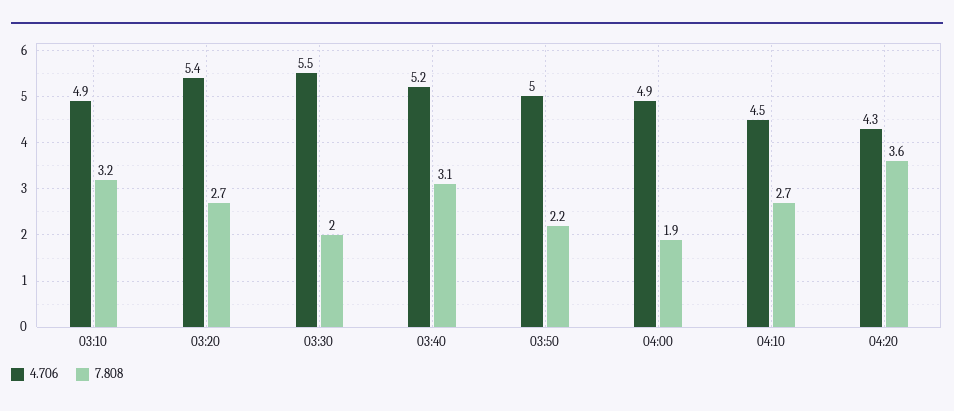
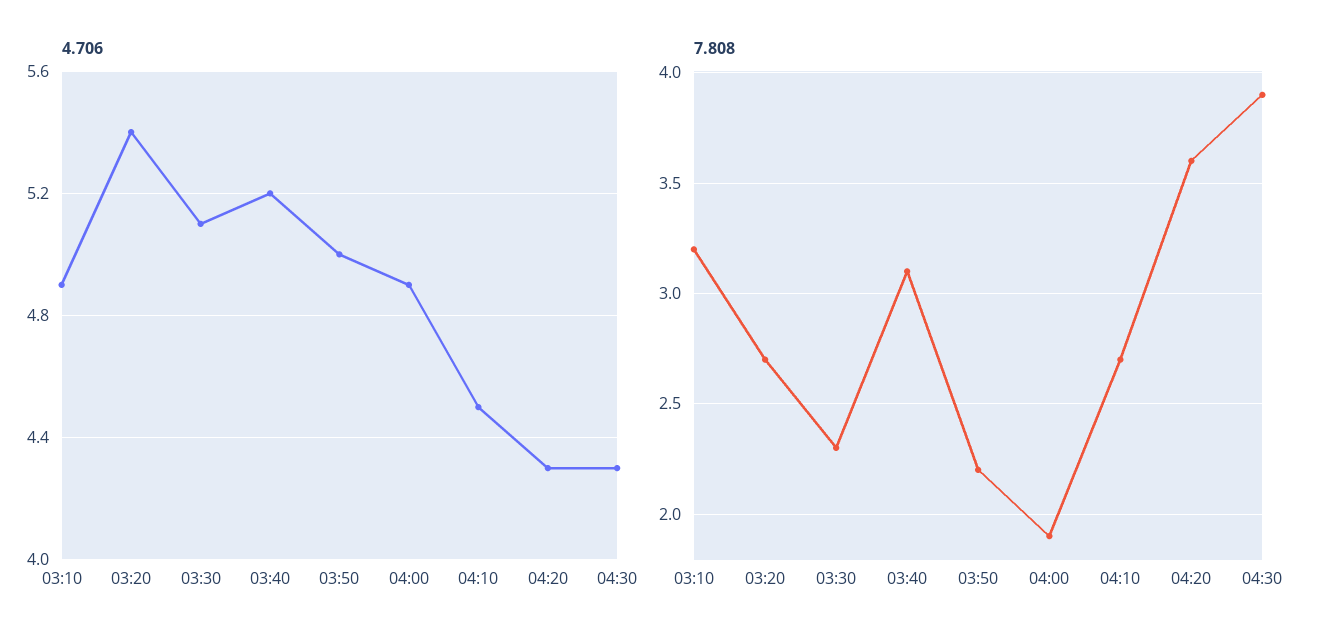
4.706, 03:30: 5.5 -> 5.1
7.808, 03:30: 2 -> 2.3
4.706, 04:30: none -> 4.3
7.808, 04:30: none -> 3.9

